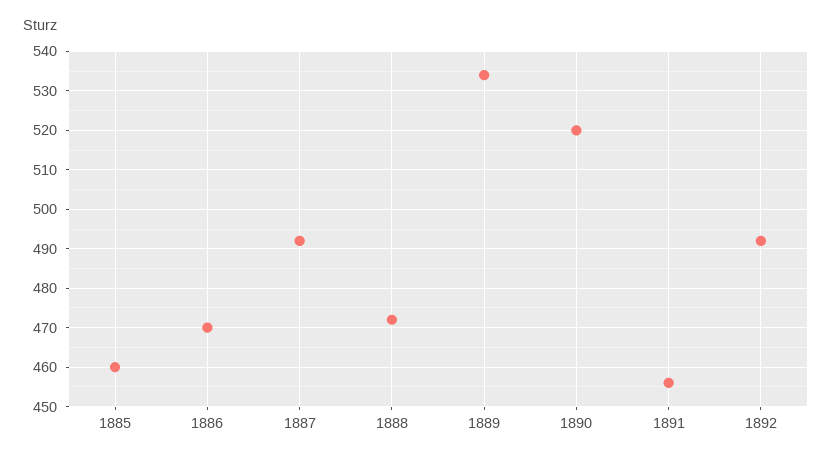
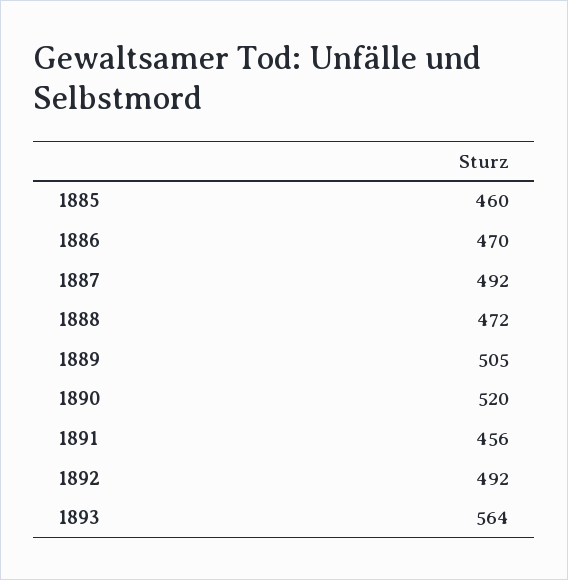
1889: 535 -> 505
1893: none -> 564

